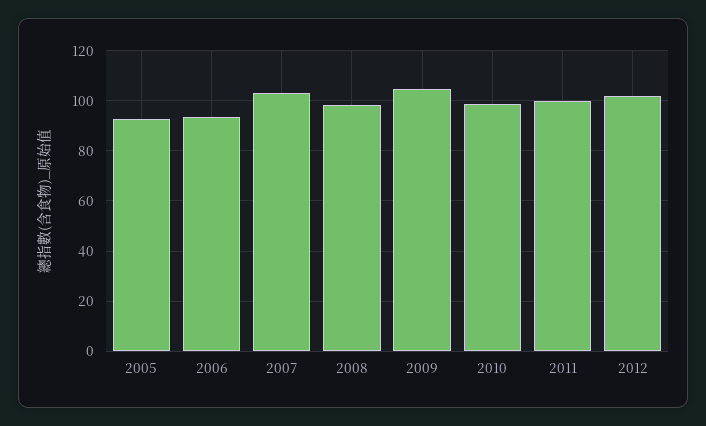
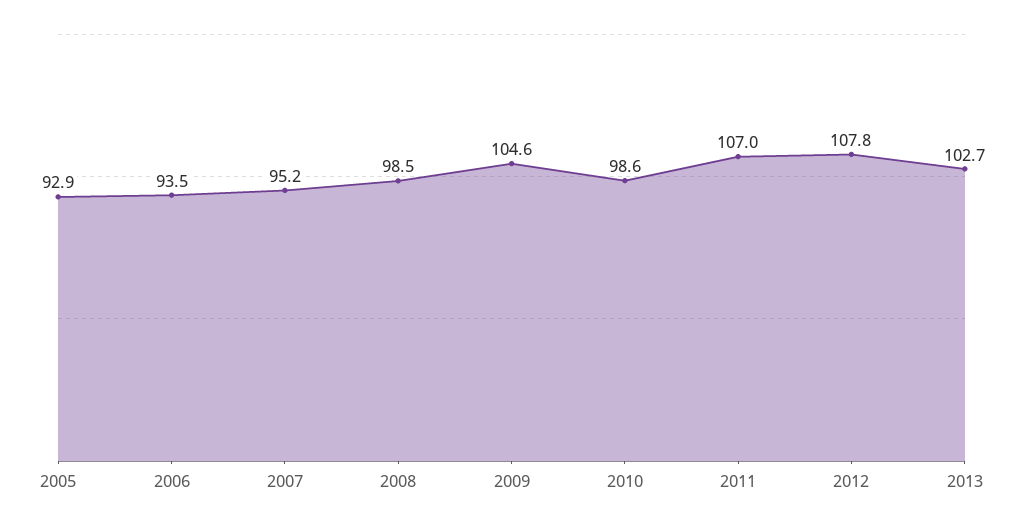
2007: 102.5 -> 95.2
2011: 100 -> 107
2012: 102.5 -> 107.8
2013: none -> 102.7

